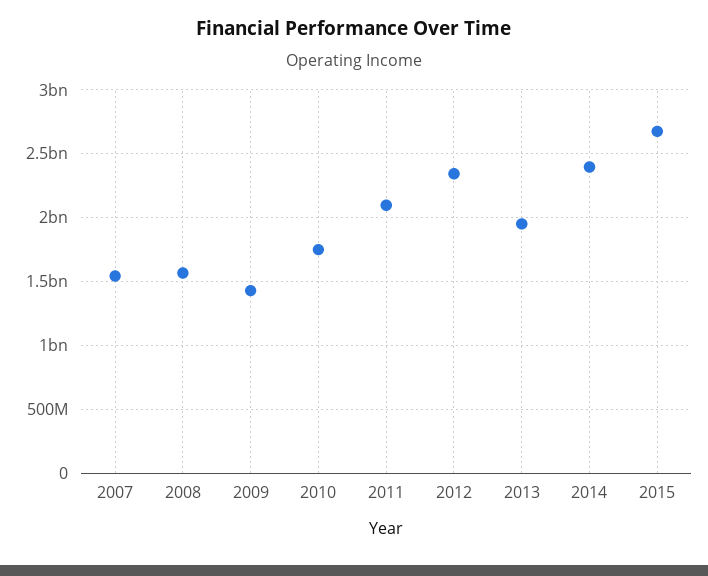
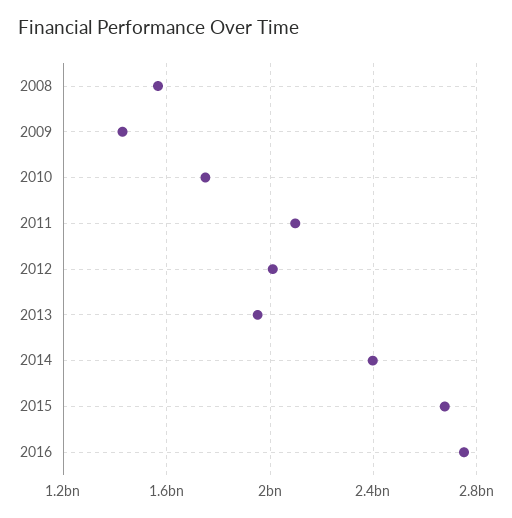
2007: 1550000000 -> none
2012: 2350000000 -> 2000000000
2016: none -> 2750000000

